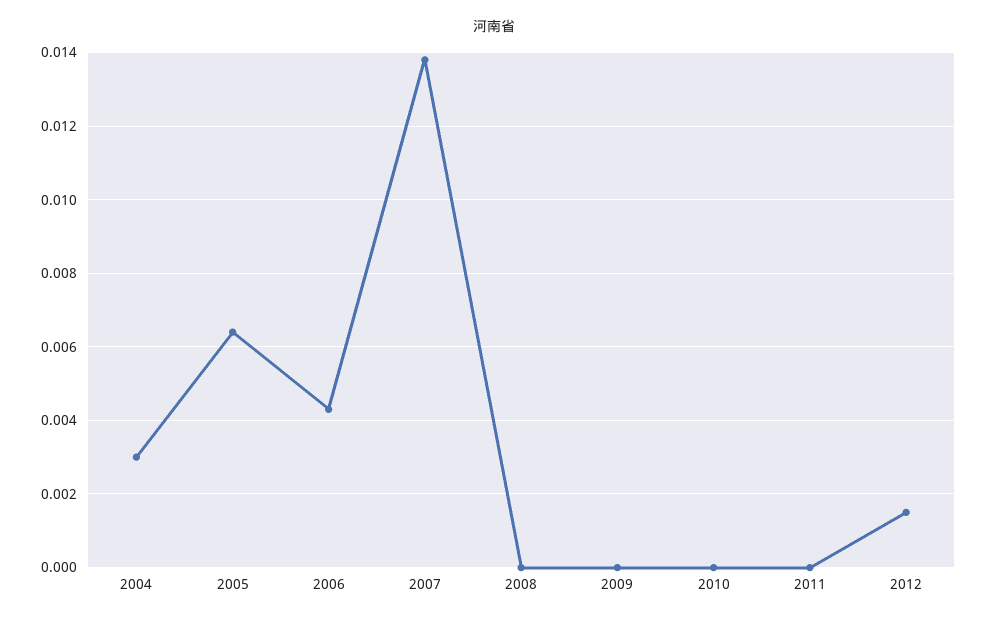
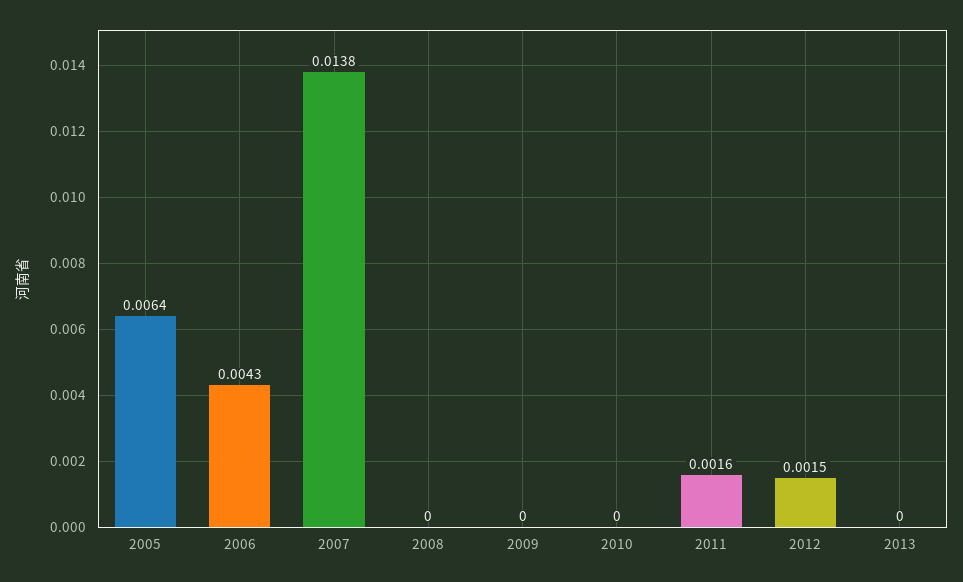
2004: 0.003 -> none
2011: 0 -> 0.0016
2013: none -> 0

